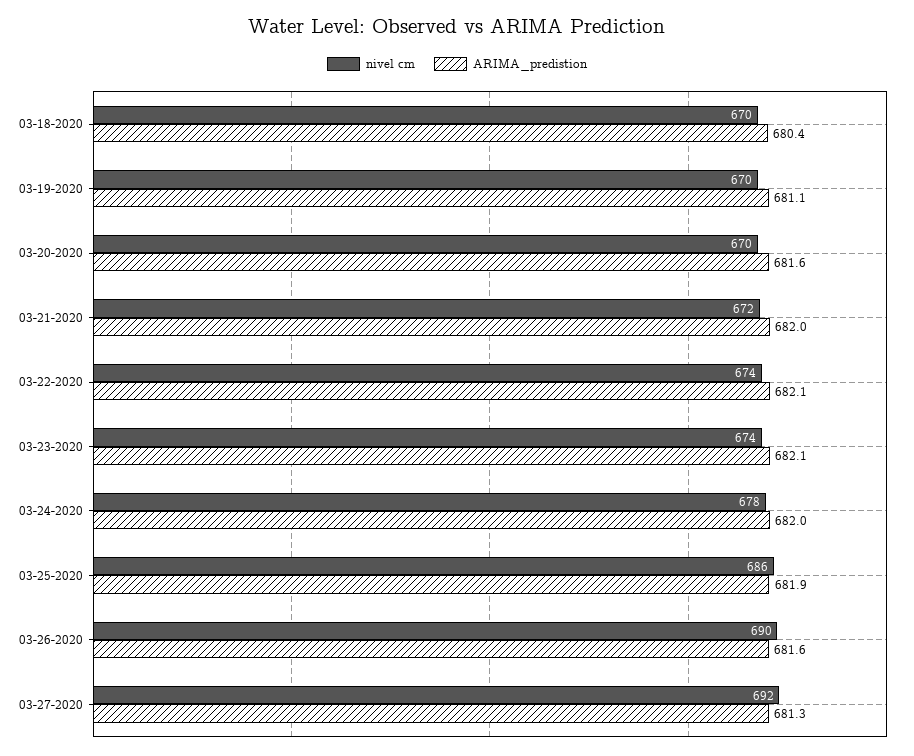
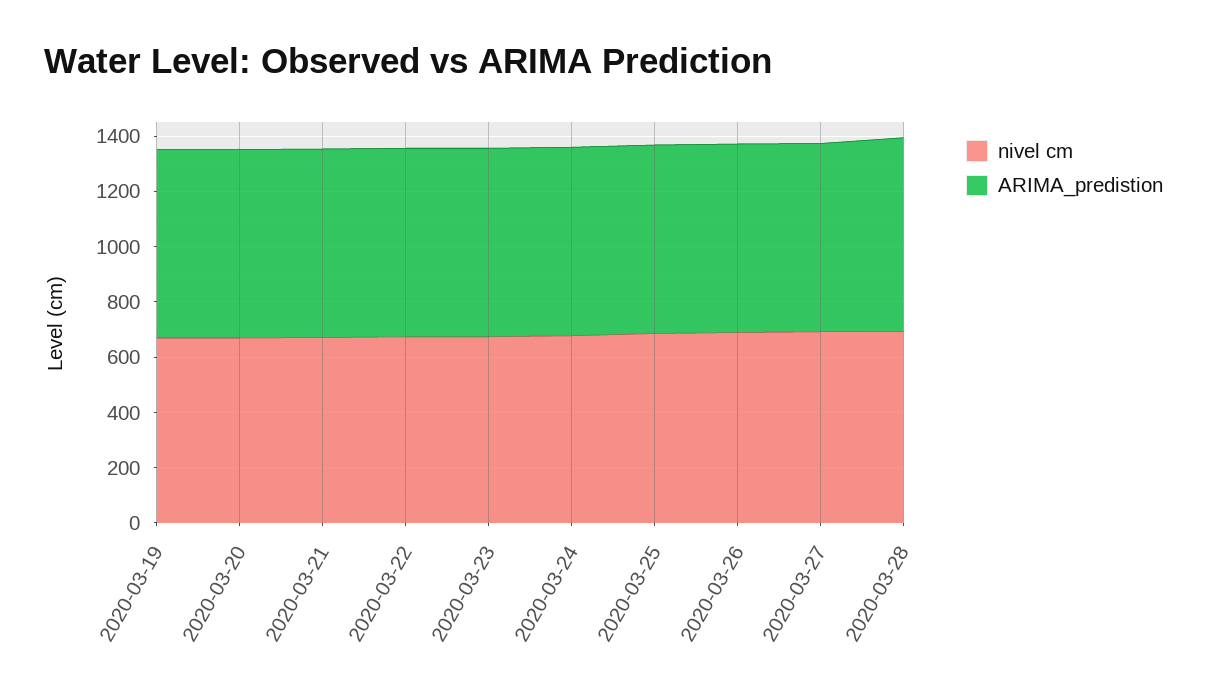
nivel cm, 03-18-2020: 670 -> none
ARIMA_predistion, 03-18-2020: 680.4 -> none
nivel cm, 2020-03-28: none -> 700
ARIMA_predistion, 2020-03-28: none -> 700

